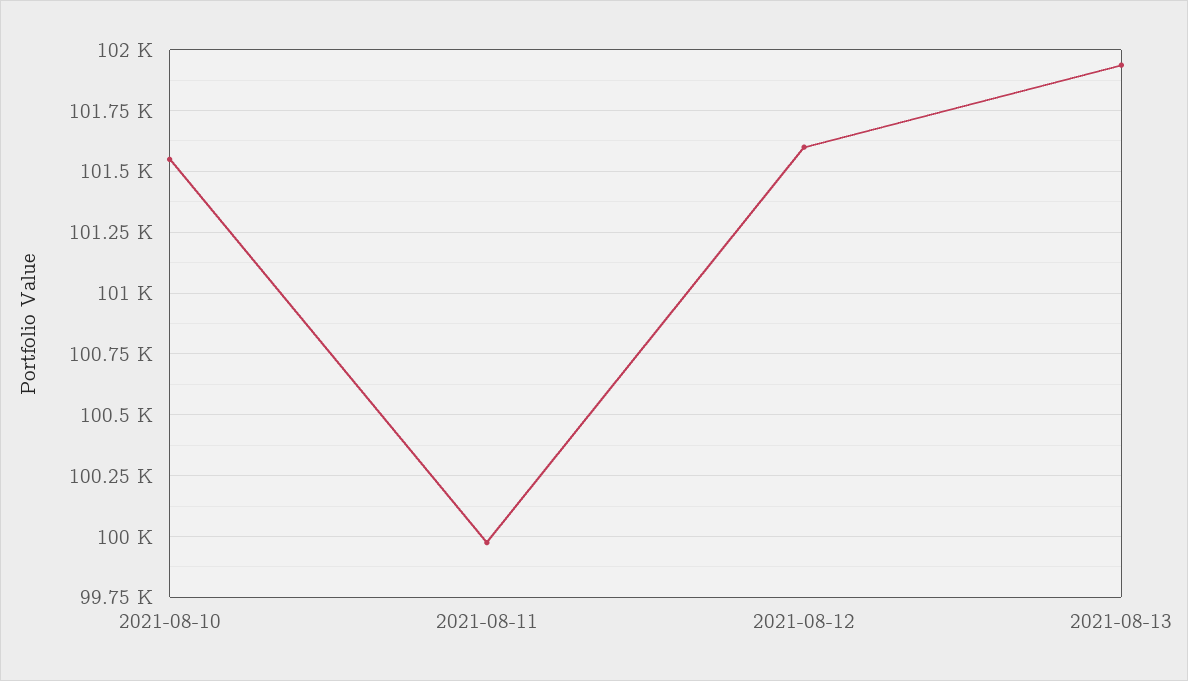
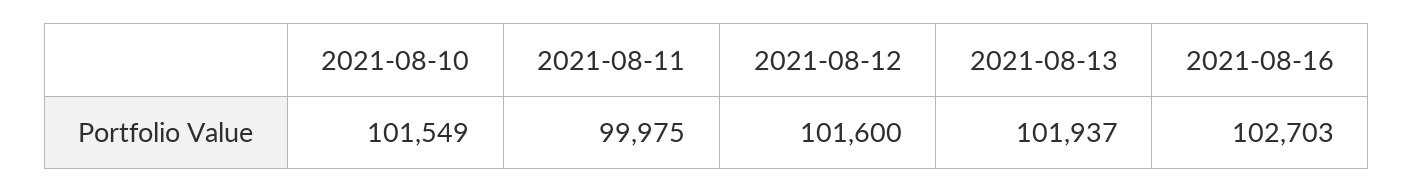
2021-08-16: none -> 102703

